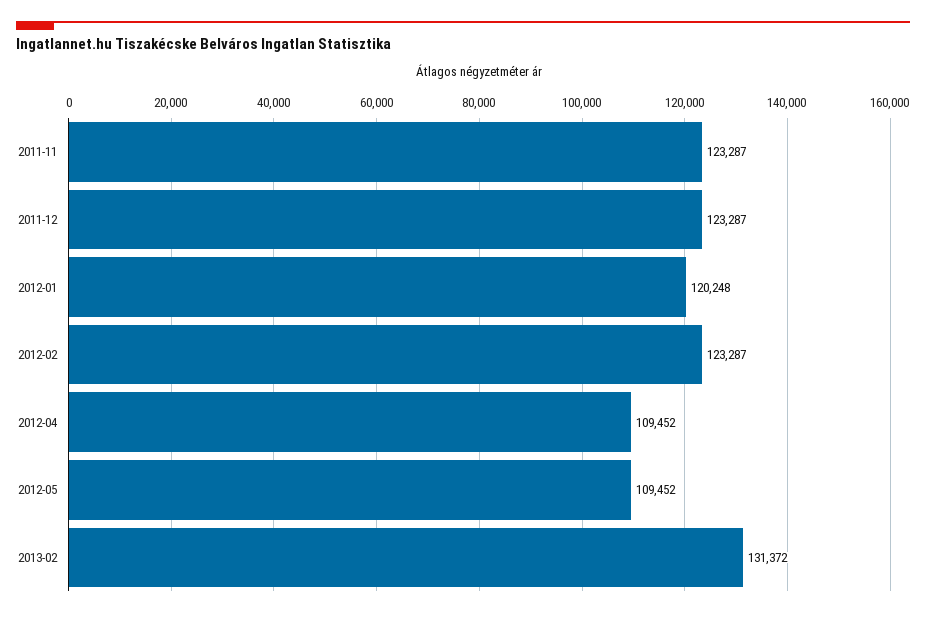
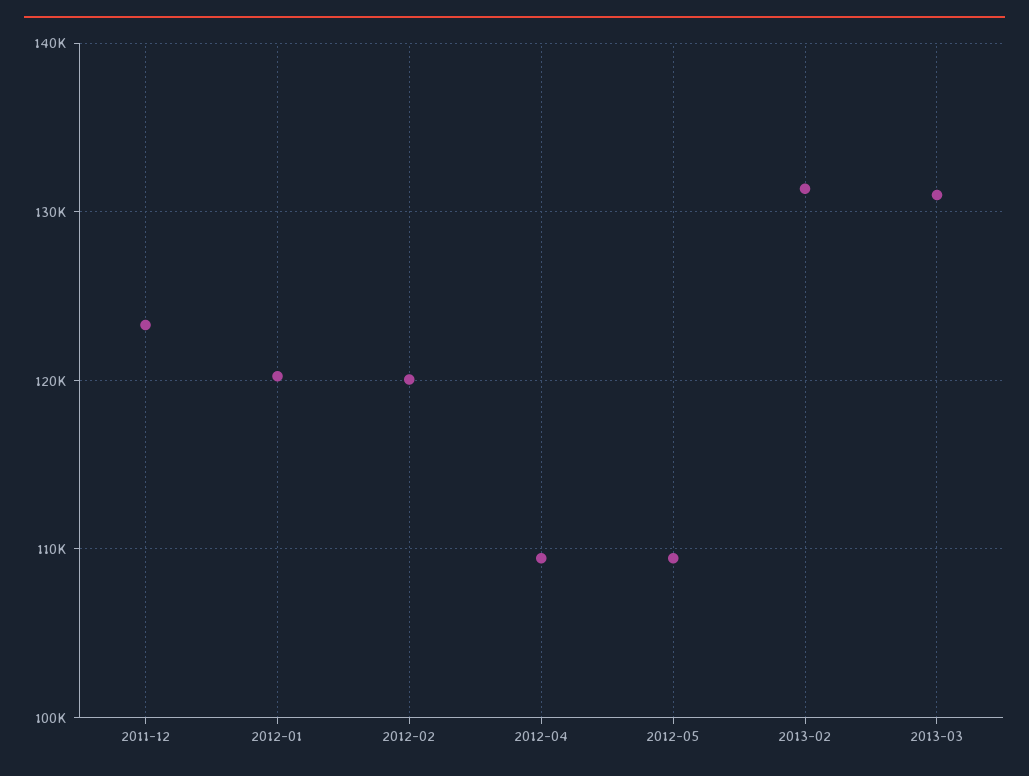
2011-11: 123287 -> none
2012-02: 123287 -> 120000
2013-03: none -> 131000

